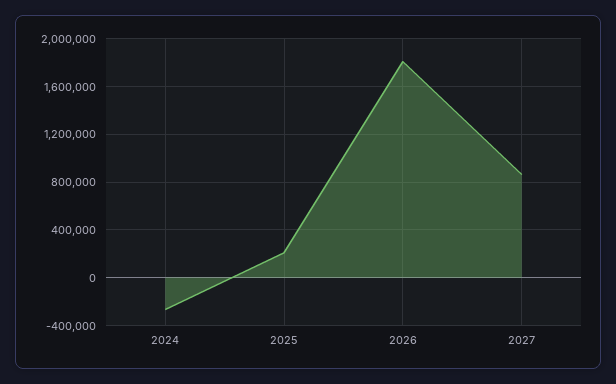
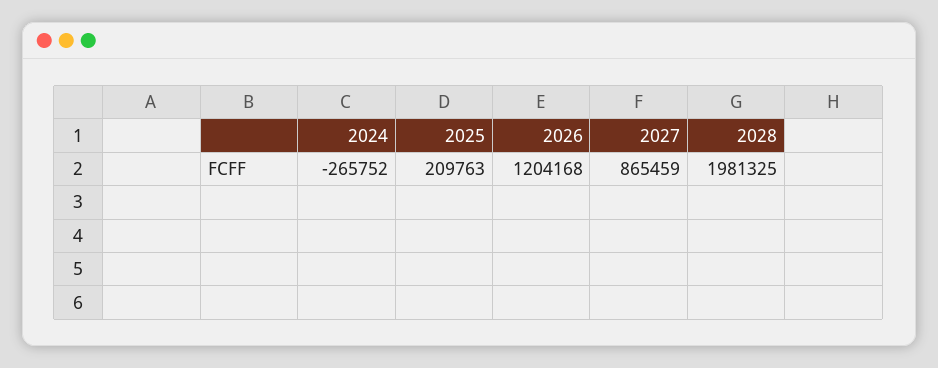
2026: 1800000 -> 1204168
2028: none -> 1981325

